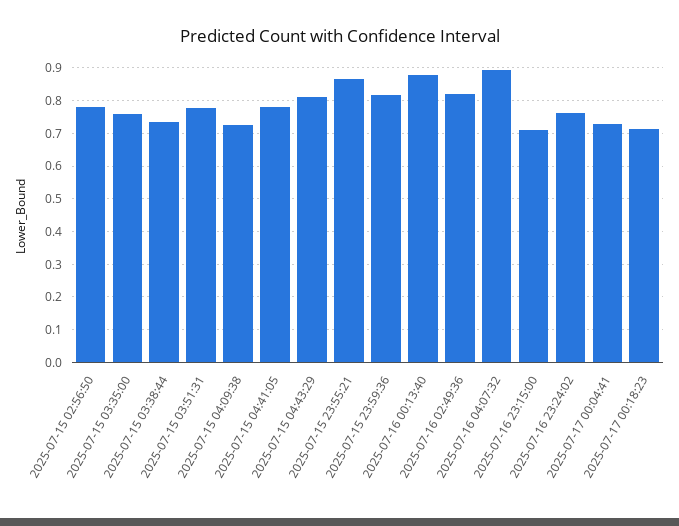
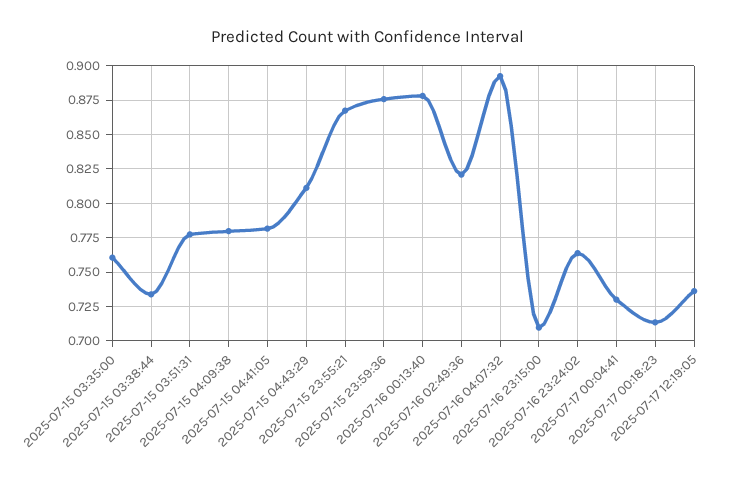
2025-07-15 02:56:50: 0.78 -> none
2025-07-15 04:09:38: 0.72 -> 0.78
2025-07-15 23:59:36: 0.82 -> 0.875
2025-07-17 12:19:05: none -> 0.735

